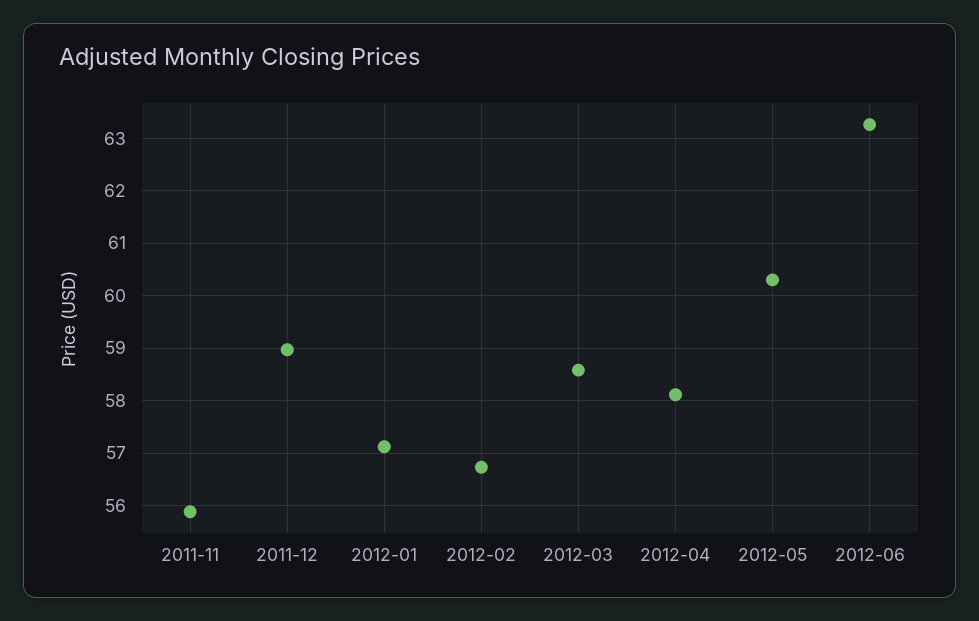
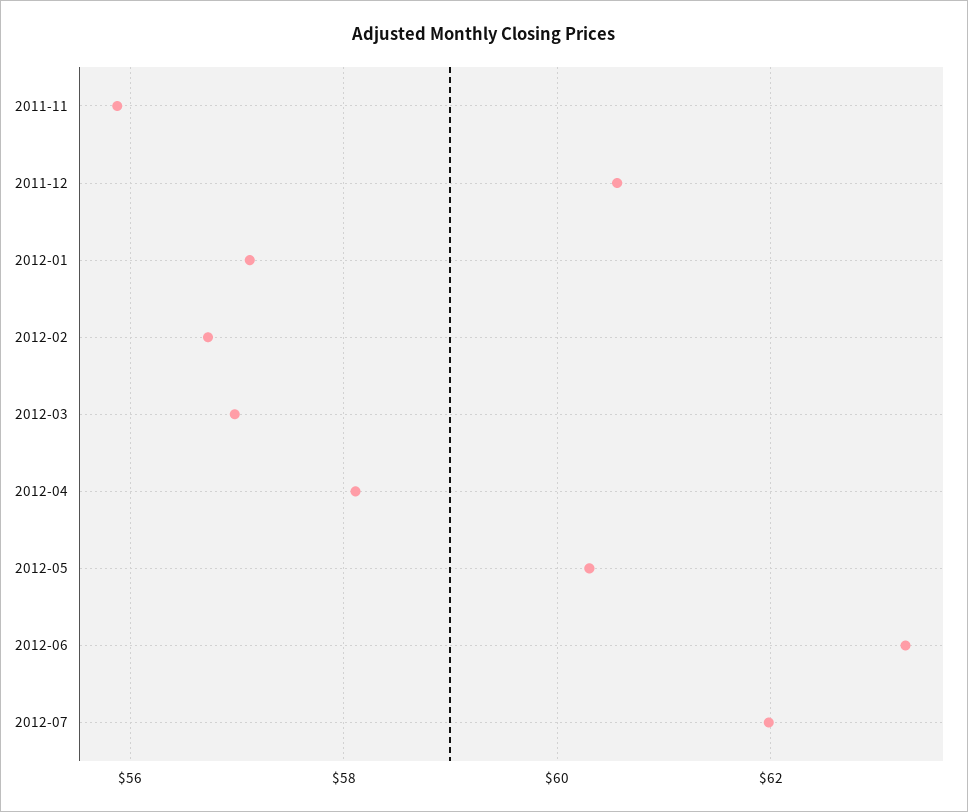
2011-12: 59 -> 60.6
2012-03: 58.6 -> 57
2012-07: none -> 62

